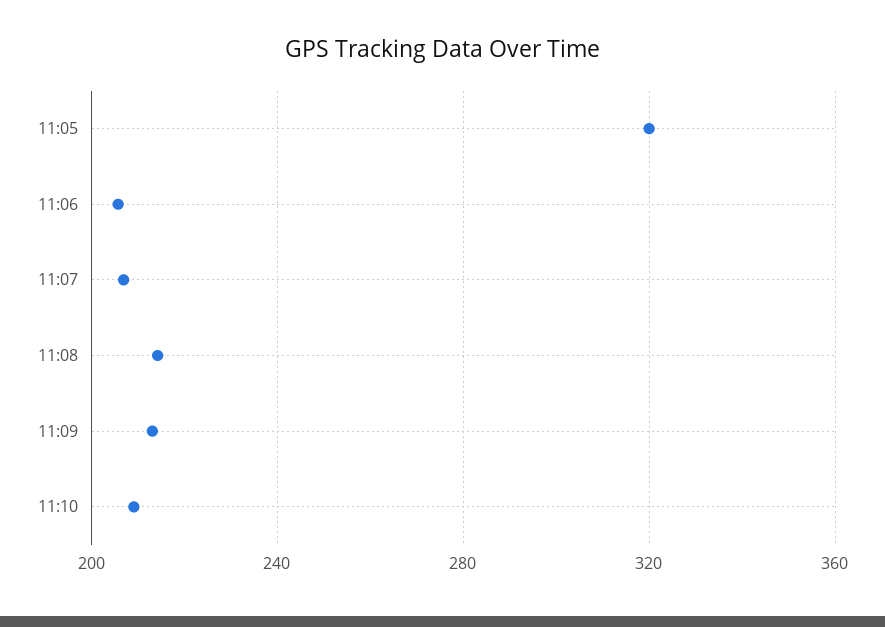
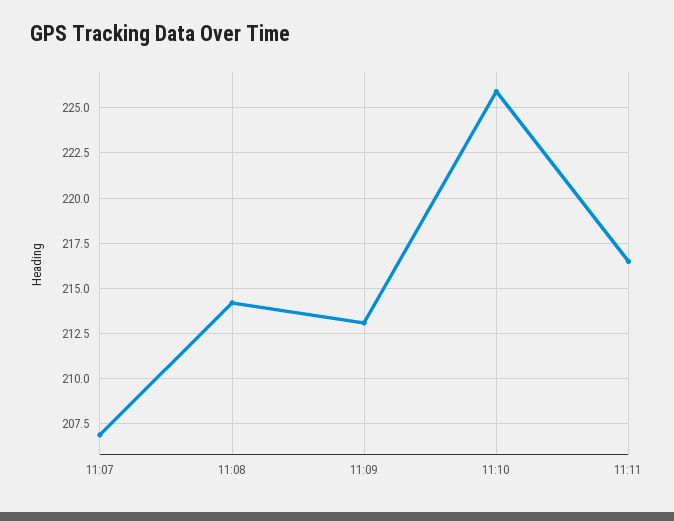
11:05: 320 -> none
11:06: 205 -> none
11:10: 210 -> 226
11:11: none -> 216.5

